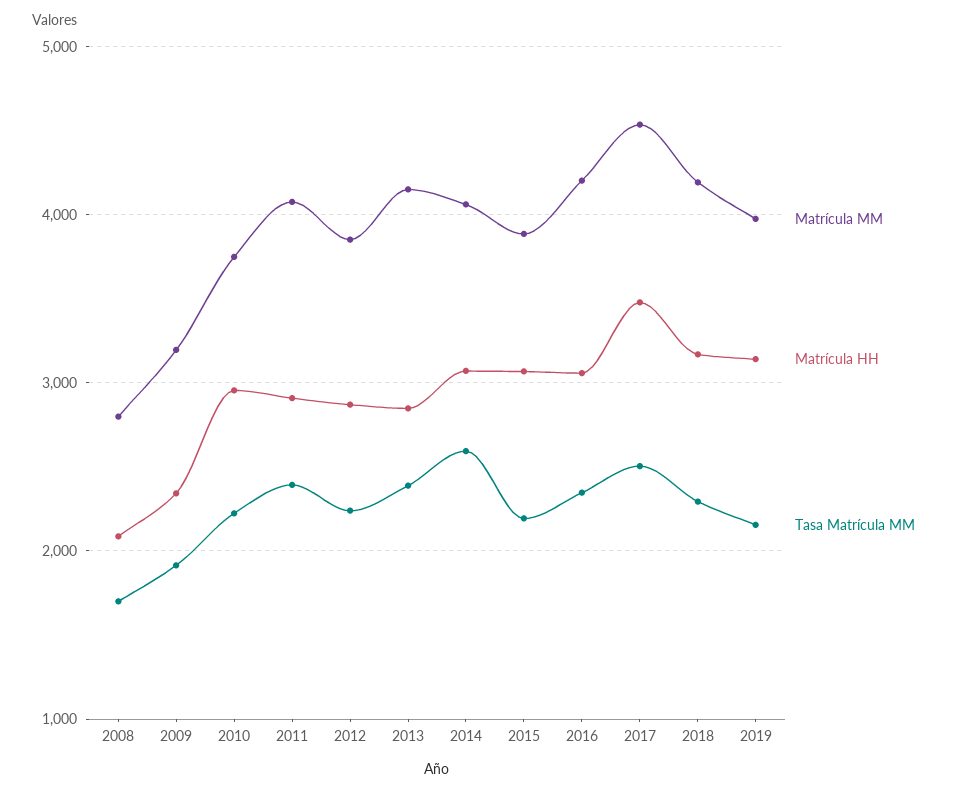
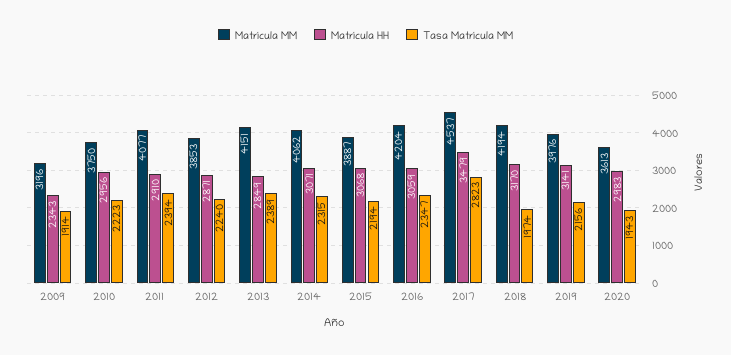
Matrícula MM, 2008: 2800 -> none
Matrícula HH, 2008: 2100 -> none
Tasa Matrícula MM, 2008: 1700 -> none
Tasa Matrícula MM, 2014: 2600 -> 2315
Tasa Matrícula MM, 2017: 2500 -> 2823
Tasa Matrícula MM, 2018: 2300 -> 1974
Matrícula MM, 2020: none -> 3613
Matrícula HH, 2020: none -> 2983
Tasa Matrícula MM, 2020: none -> 1943

